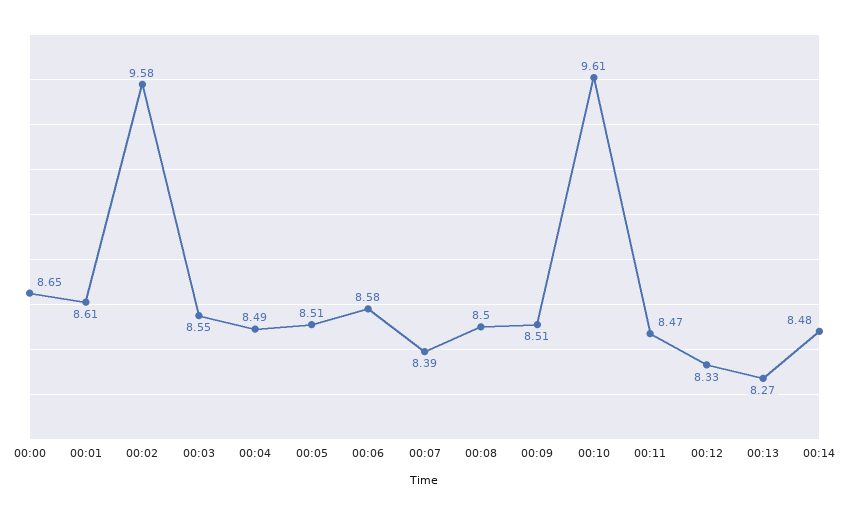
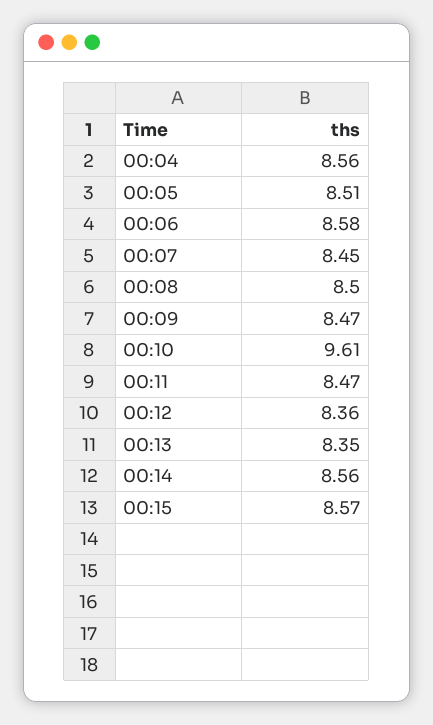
00:00: 8.65 -> none
00:01: 8.61 -> none
00:02: 9.58 -> none
00:03: 8.55 -> none
00:04: 8.49 -> 8.56
00:07: 8.39 -> 8.45
00:09: 8.51 -> 8.47
00:12: 8.33 -> 8.36
00:13: 8.27 -> 8.35
00:14: 8.48 -> 8.56
00:15: none -> 8.57

